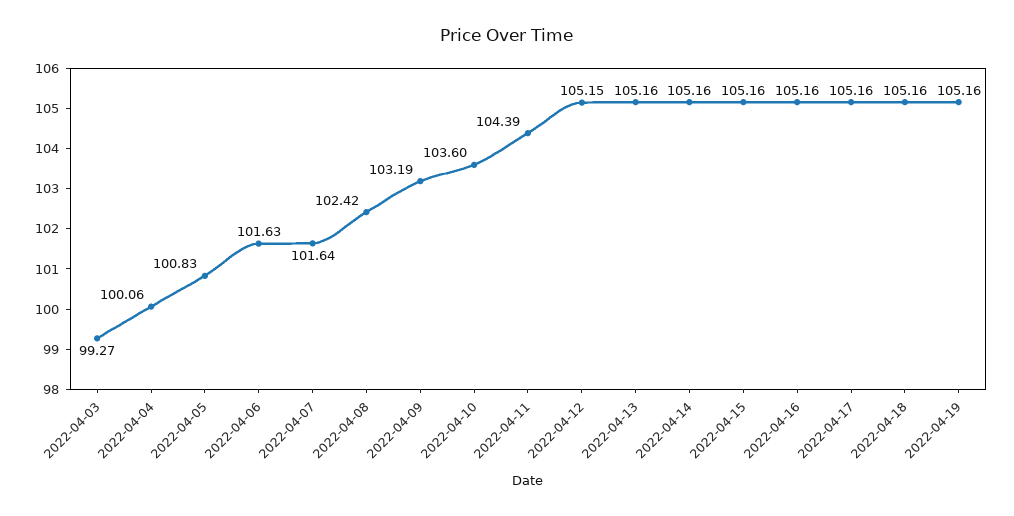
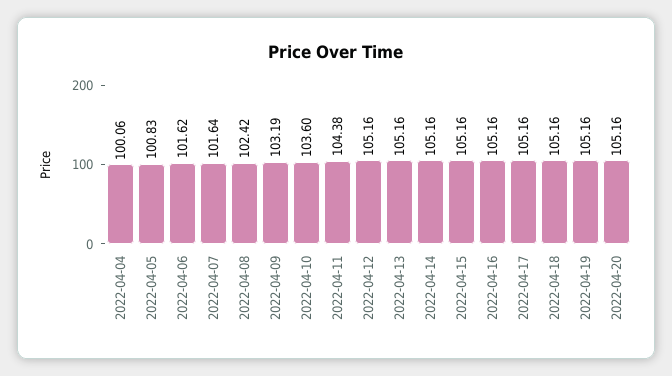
2022-04-03: 99.27 -> none
2022-04-06: 101.63 -> 101.62
2022-04-11: 104.39 -> 104.38
2022-04-12: 105.15 -> 105.16
2022-04-20: none -> 105.16

